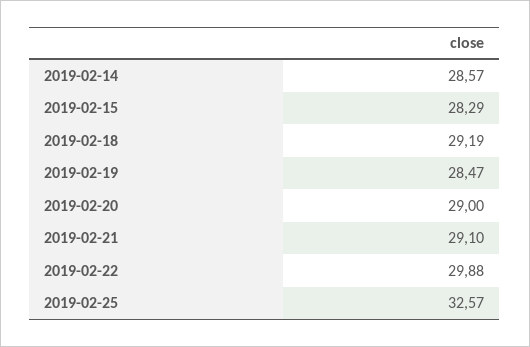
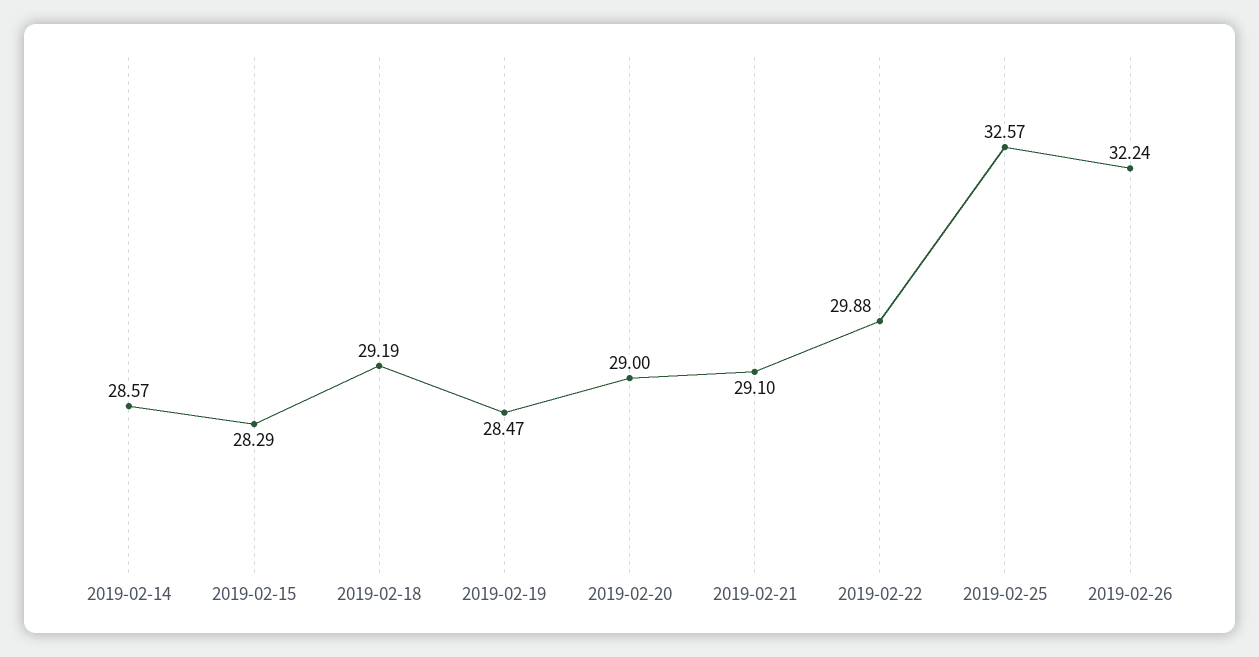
2019-02-26: none -> 32.24

